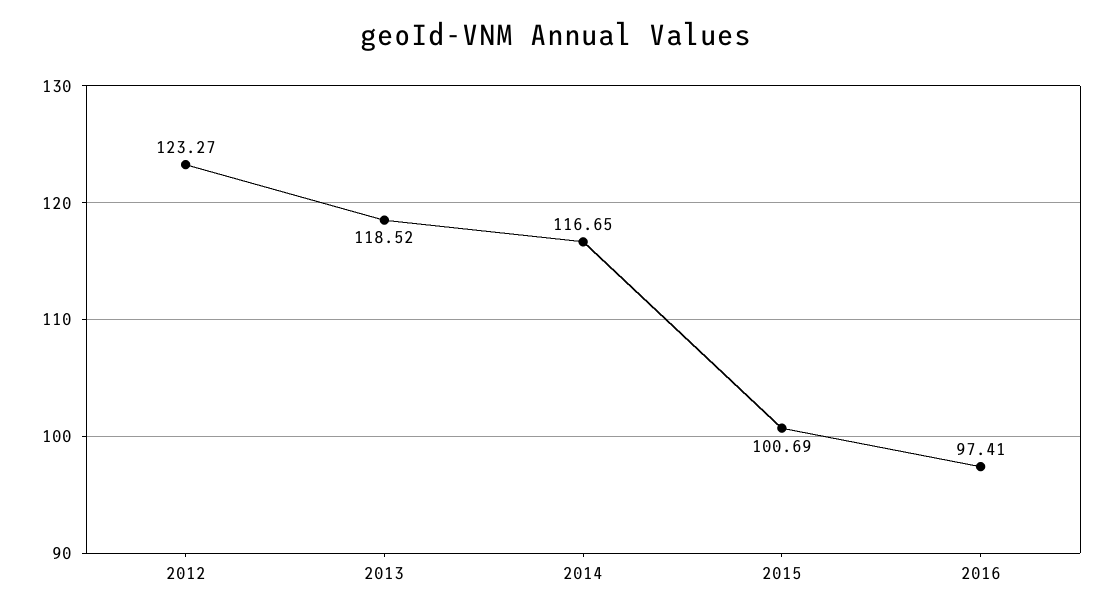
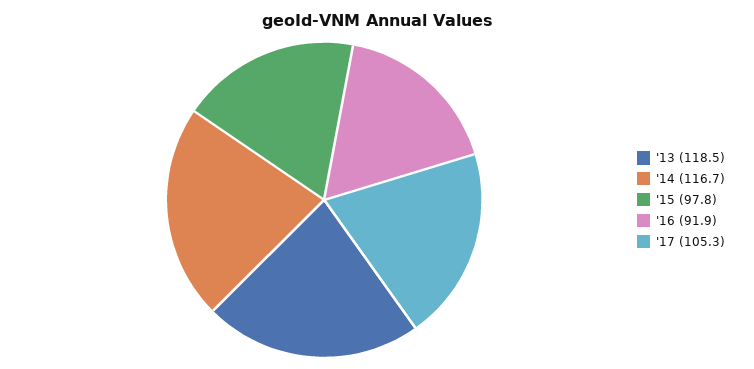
2012: 123.27 -> none
2015: 100.69 -> 97.8
2016: 97.41 -> 91.9
'17: none -> 105.3

